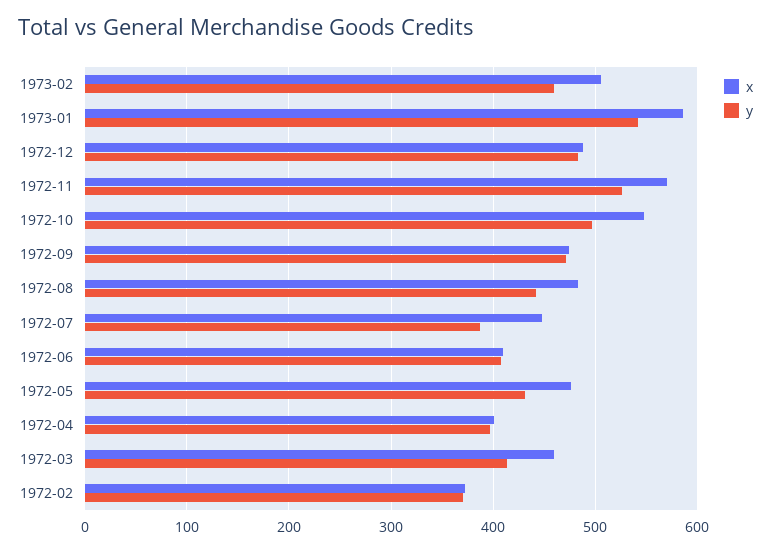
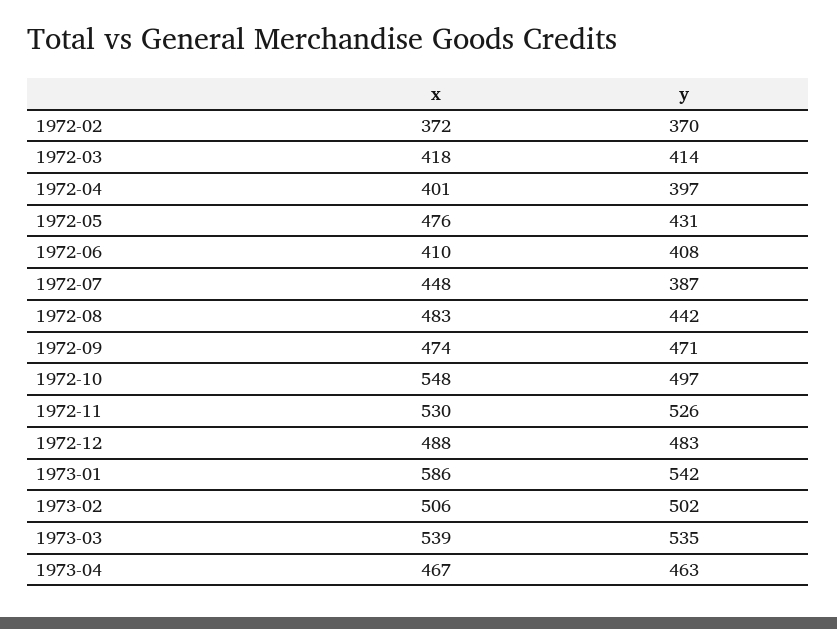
y, 1973-02: 460 -> 502
x, 1972-11: 570 -> 530
x, 1972-03: 460 -> 418
x, 1973-03: none -> 539
y, 1973-03: none -> 535
x, 1973-04: none -> 467
y, 1973-04: none -> 463

